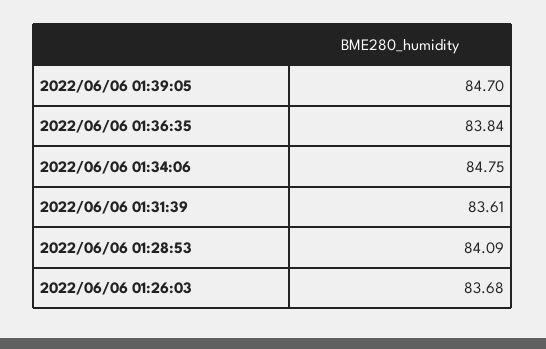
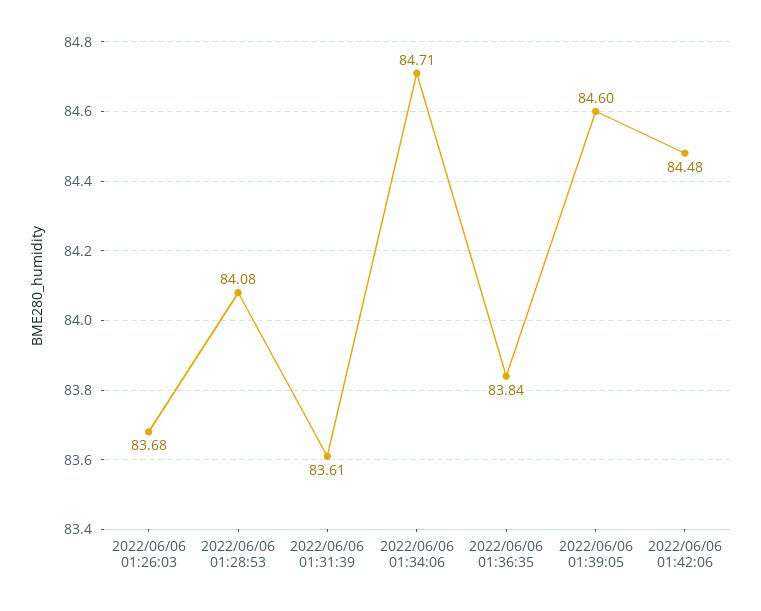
2022/06/06 01:39:05: 84.7 -> 84.6
2022/06/06 01:34:06: 84.75 -> 84.71
2022/06/06 01:28:53: 84.09 -> 84.08
2022/06/06 01:42:06: none -> 84.48

